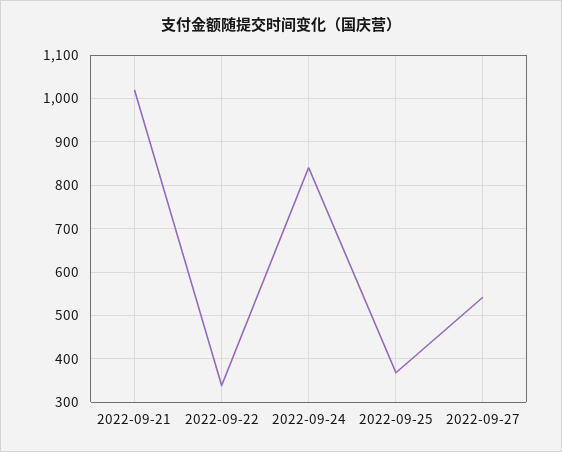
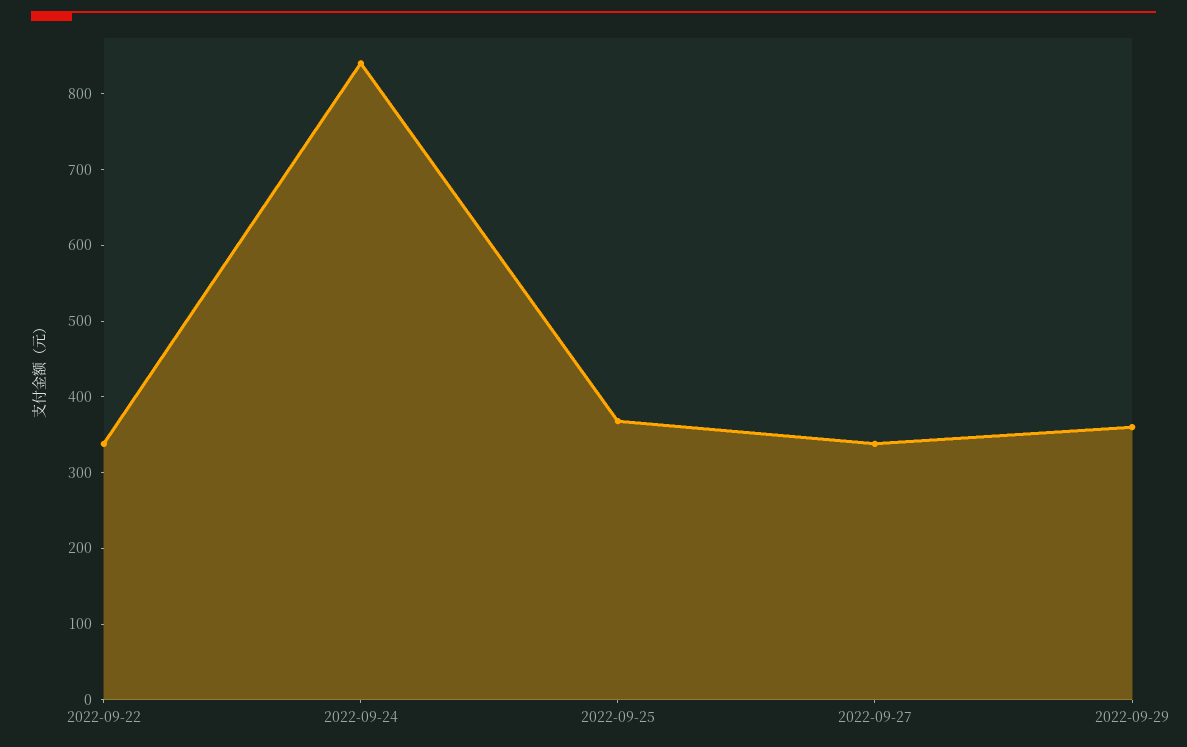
2022-09-21: 1020 -> none
2022-09-27: 540 -> 340
2022-09-29: none -> 360

